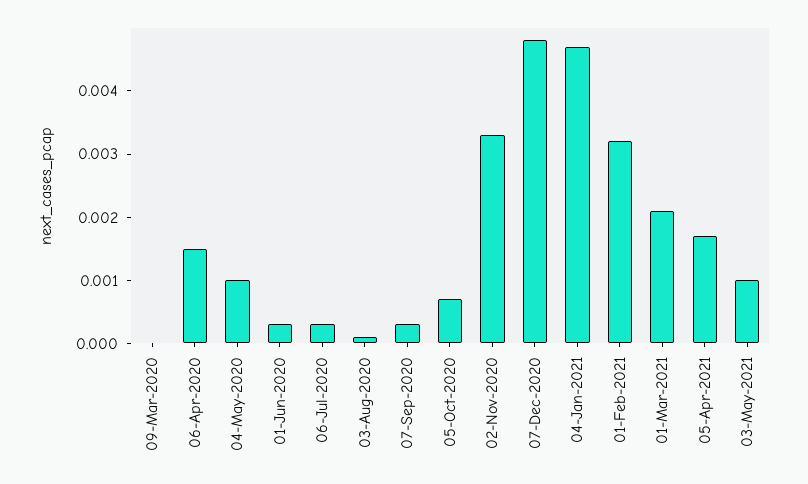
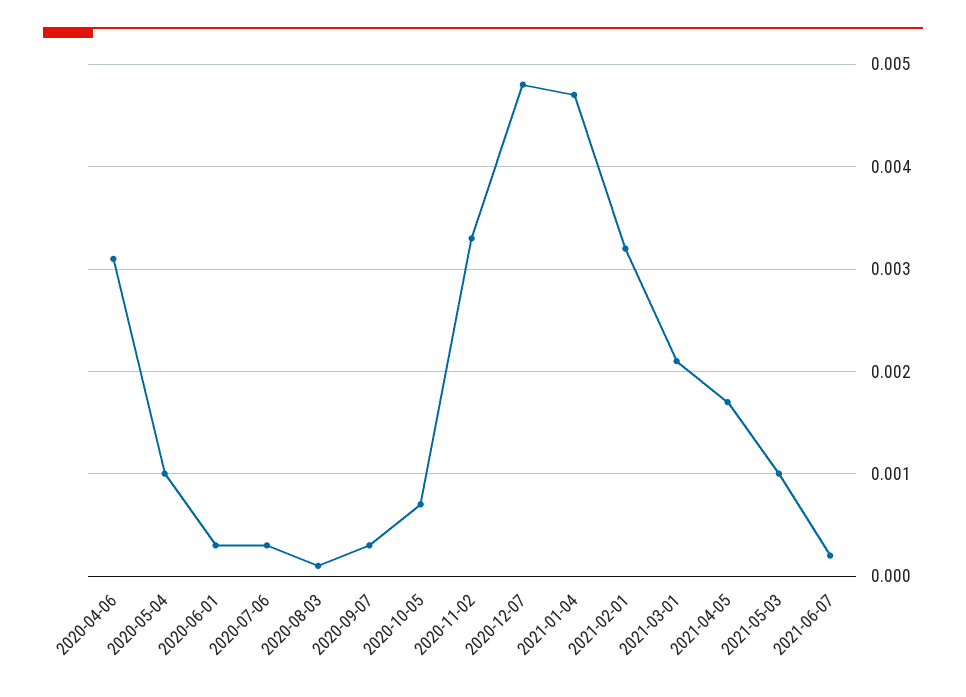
09-Mar-2020: 0 -> none
06-Apr-2020: 0.0015 -> 0.0031
2021-06-07: none -> 0.0002

